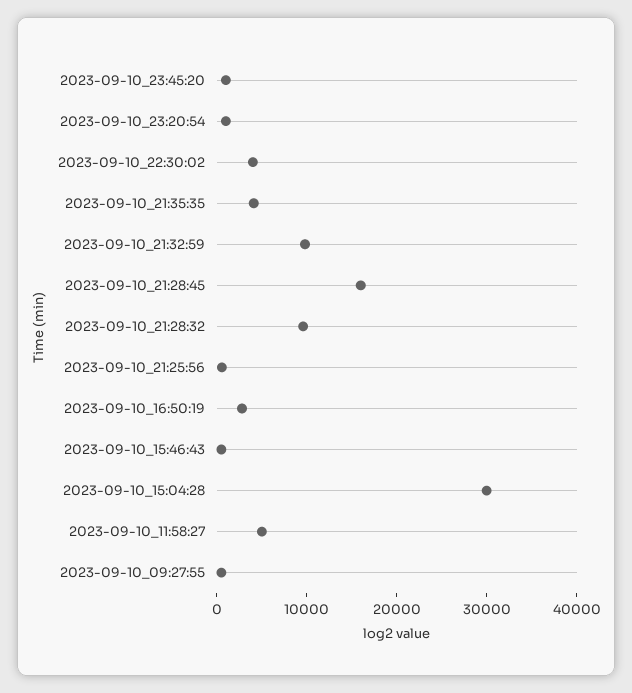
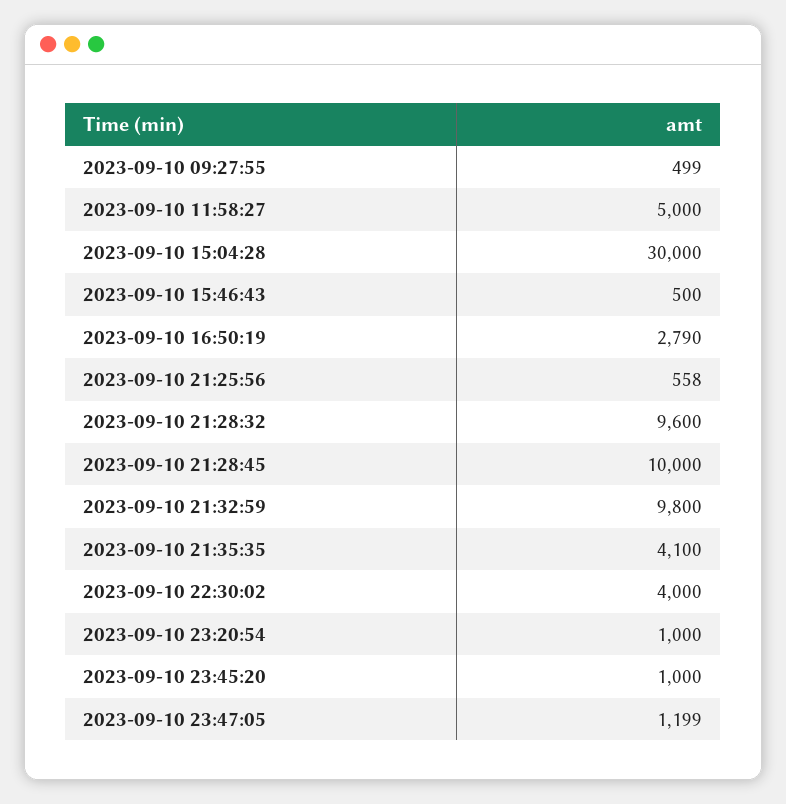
2023-09-10_21:28:45: 16000 -> 10000
2023-09-10 23:47:05: none -> 1199

